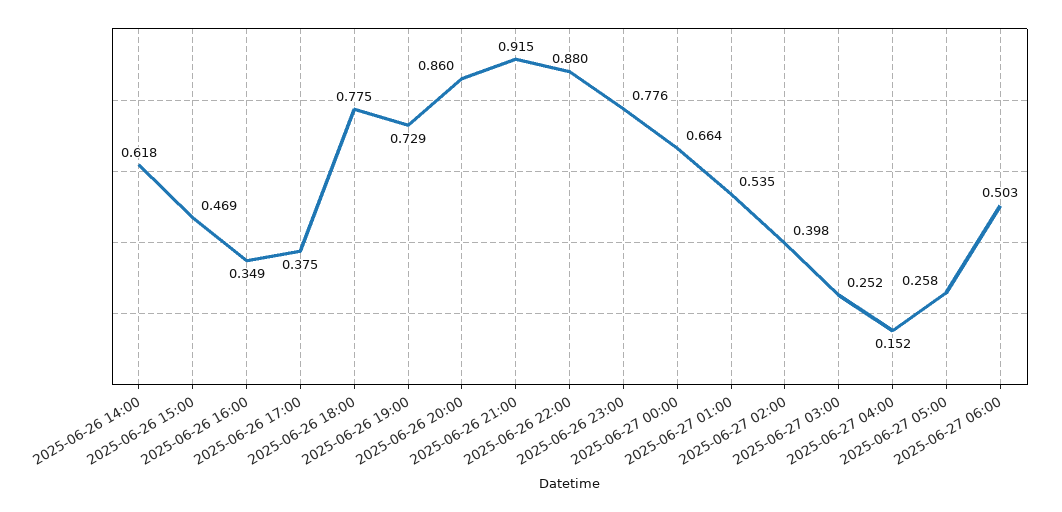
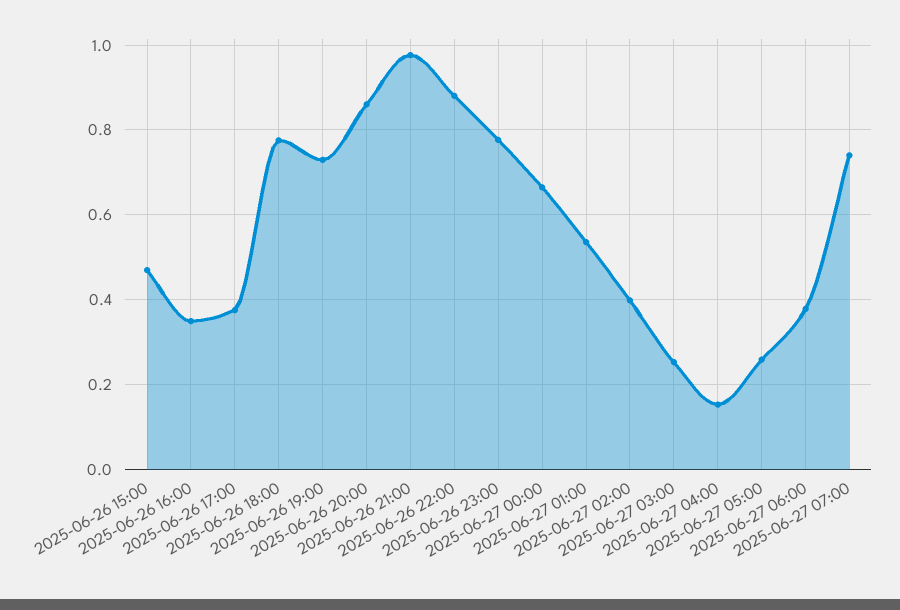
2025-06-26 14:00: 0.618 -> none
2025-06-26 21:00: 0.915 -> 0.98
2025-06-27 06:00: 0.503 -> 0.38
2025-06-27 07:00: none -> 0.74

